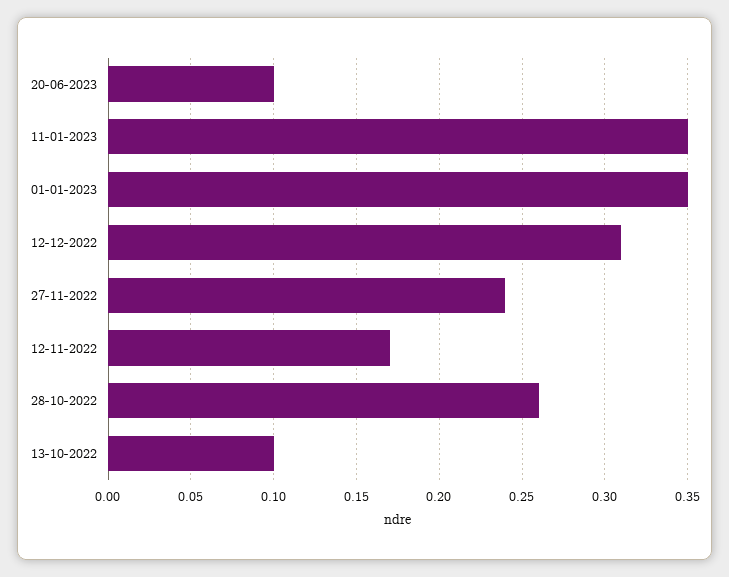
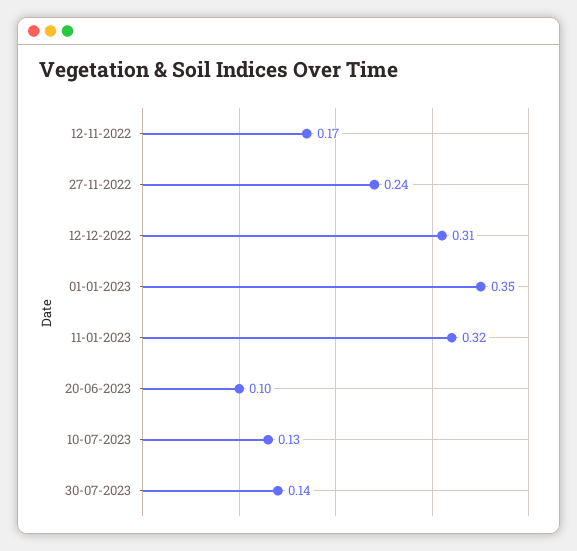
11-01-2023: 0.35 -> 0.32
28-10-2022: 0.26 -> none
13-10-2022: 0.1 -> none
10-07-2023: none -> 0.13
30-07-2023: none -> 0.14

